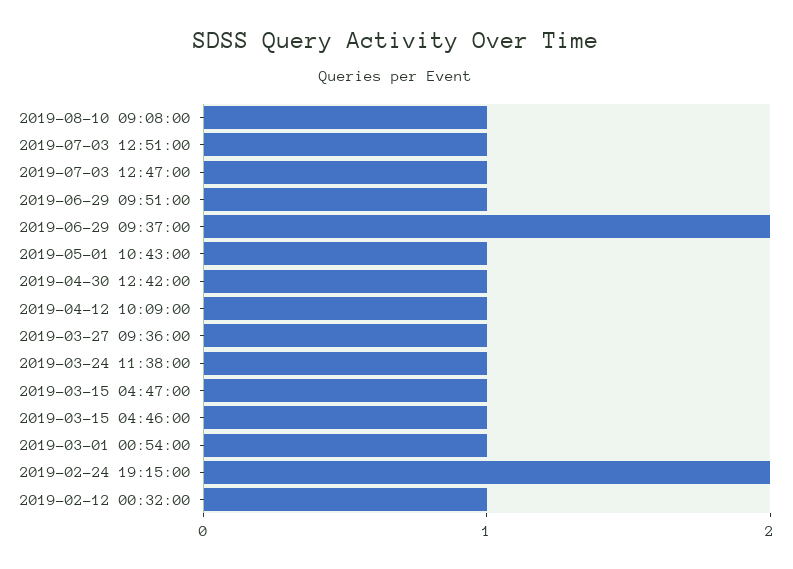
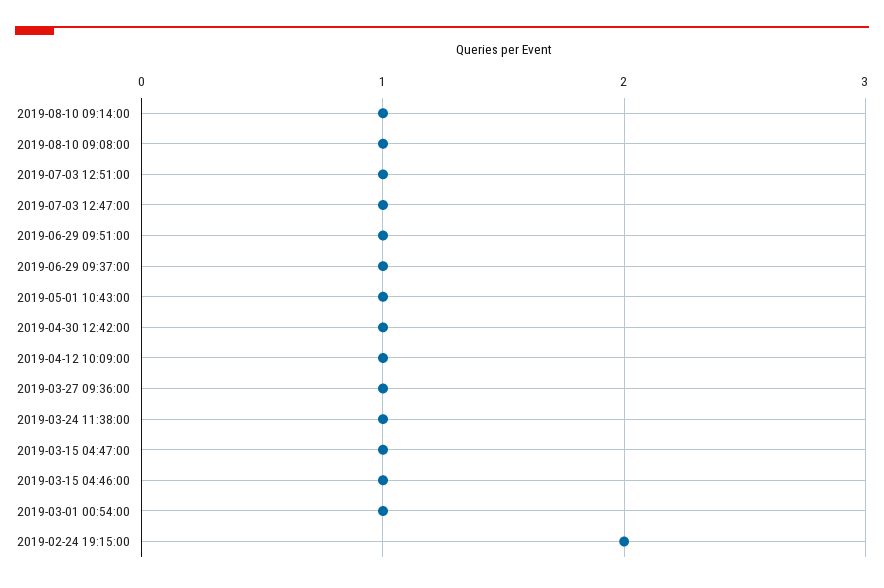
2019-06-29 09:37:00: 2 -> 1
2019-02-12 00:32:00: 1 -> none
2019-08-10 09:14:00: none -> 1

